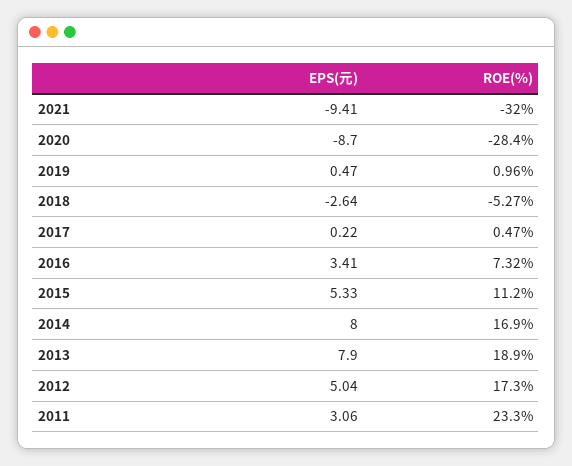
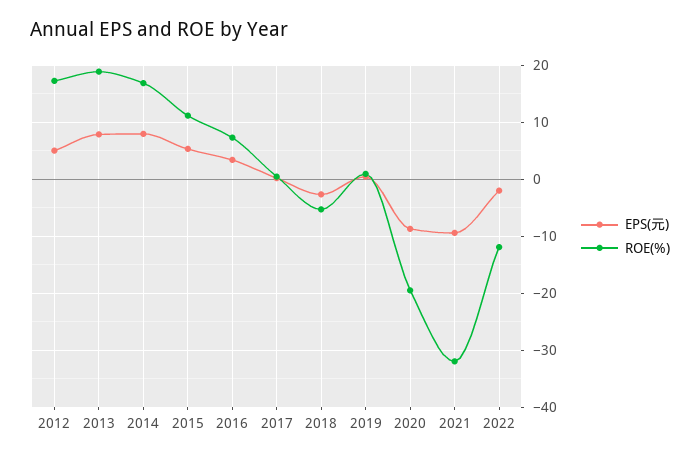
ROE(%), 2020: -28.4 -> -20
EPS(元), 2011: 3.06 -> none
ROE(%), 2011: 23.3 -> none
EPS(元), 2022: none -> -2
ROE(%), 2022: none -> -12

